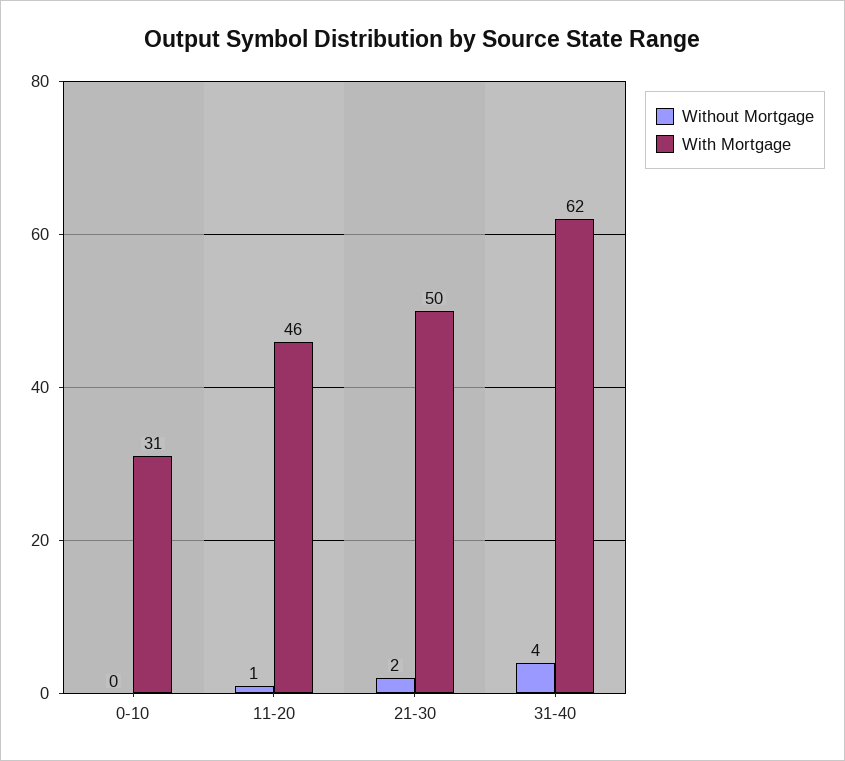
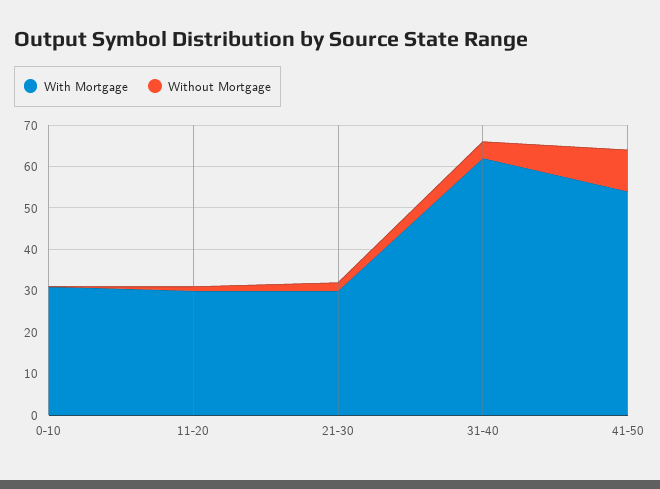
With Mortgage, 11-20: 46 -> 30
With Mortgage, 21-30: 50 -> 30
With Mortgage, 41-50: none -> 55
Without Mortgage, 41-50: none -> 10

